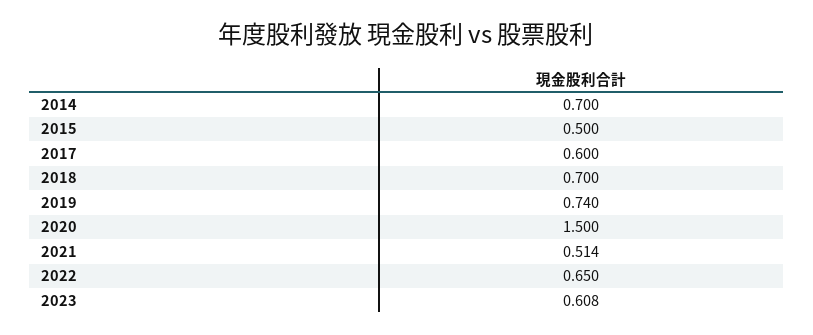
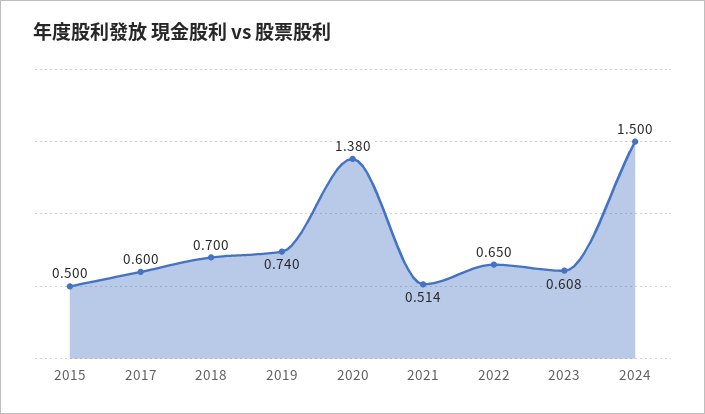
2014: 0.7 -> none
2020: 1.5 -> 1.38
2024: none -> 1.5

